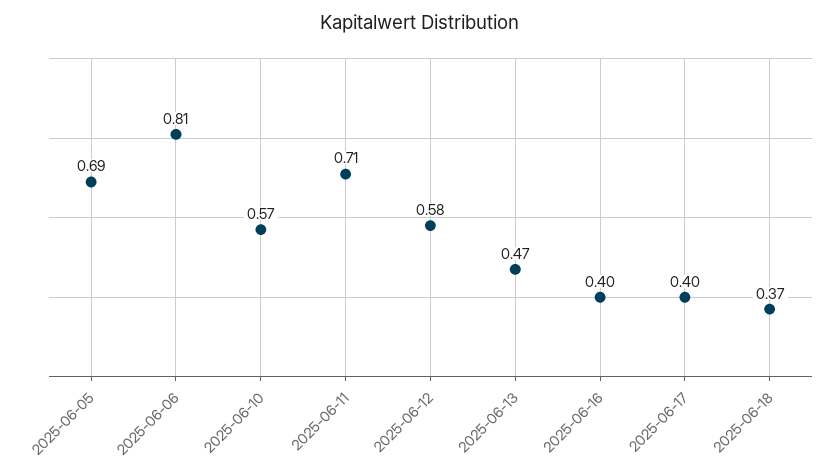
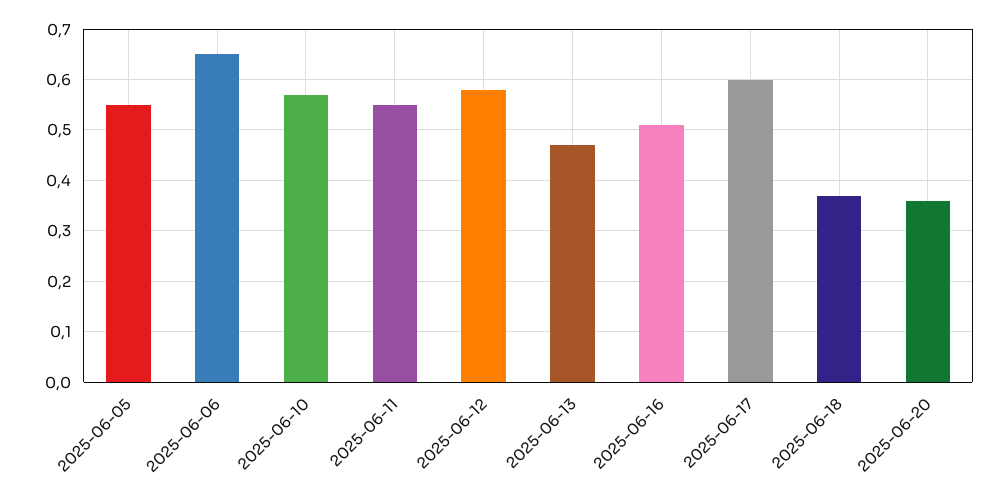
2025-06-05: 0.69 -> 0.55
2025-06-06: 0.81 -> 0.65
2025-06-11: 0.71 -> 0.55
2025-06-16: 0.4 -> 0.5
2025-06-17: 0.4 -> 0.6
2025-06-20: none -> 0.35

